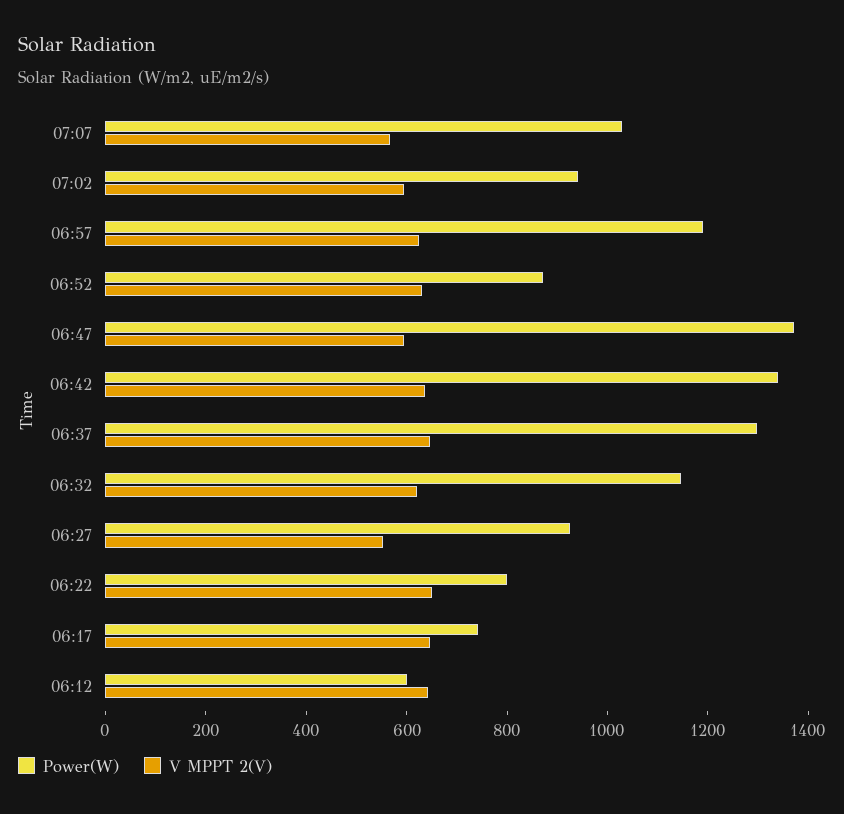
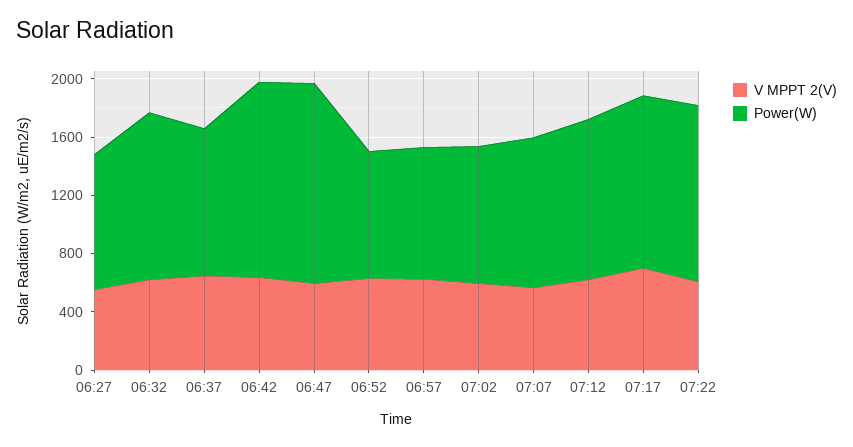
Power(W), 06:57: 1200 -> 900
Power(W), 06:37: 1300 -> 1000
Power(W), 06:22: 800 -> none
V MPPT 2(V), 06:22: 650 -> none
Power(W), 06:17: 750 -> none
V MPPT 2(V), 06:17: 650 -> none
Power(W), 06:12: 600 -> none
V MPPT 2(V), 06:12: 650 -> none
V MPPT 2(V), 07:12: none -> 600
Power(W), 07:12: none -> 1100
V MPPT 2(V), 07:17: none -> 700
Power(W), 07:17: none -> 1200
V MPPT 2(V), 07:22: none -> 600
Power(W), 07:22: none -> 1200

